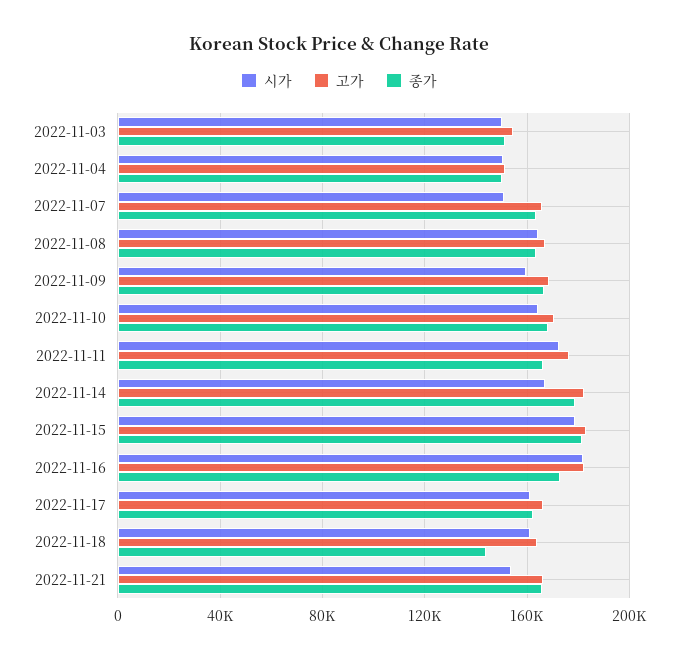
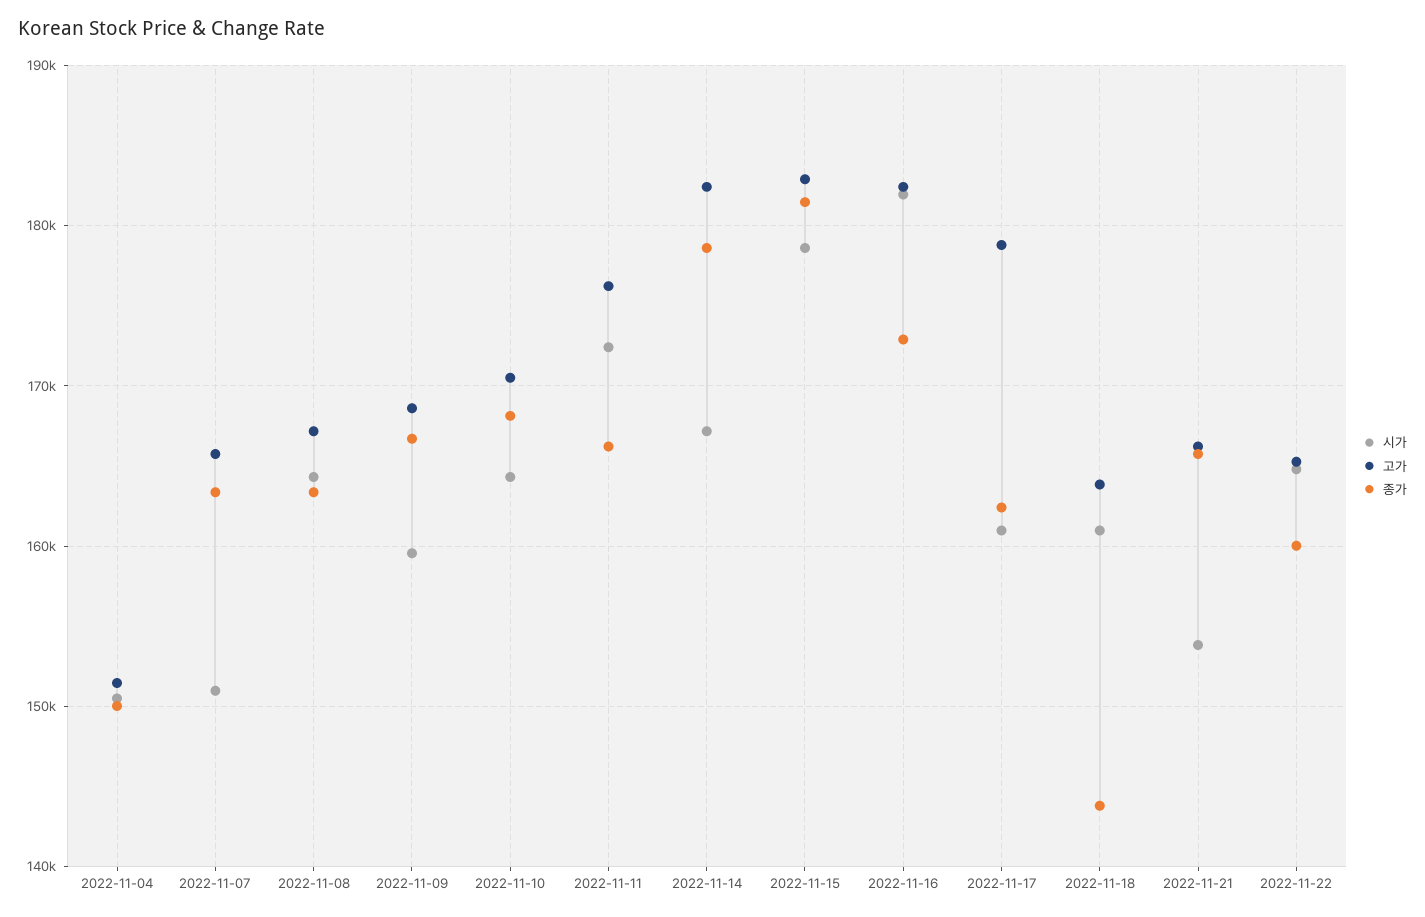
시가, 2022-11-03: 150000 -> none
고가, 2022-11-03: 155000 -> none
종가, 2022-11-03: 150000 -> none
고가, 2022-11-17: 165000 -> 179000
시가, 2022-11-22: none -> 165000
고가, 2022-11-22: none -> 165000
종가, 2022-11-22: none -> 160000

